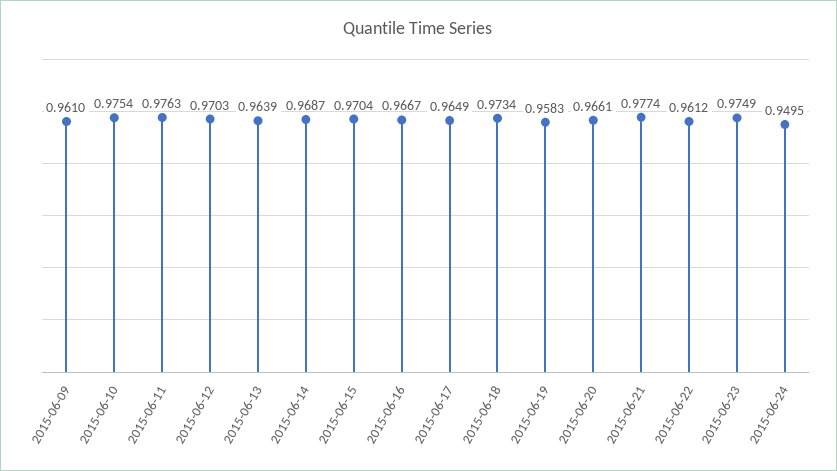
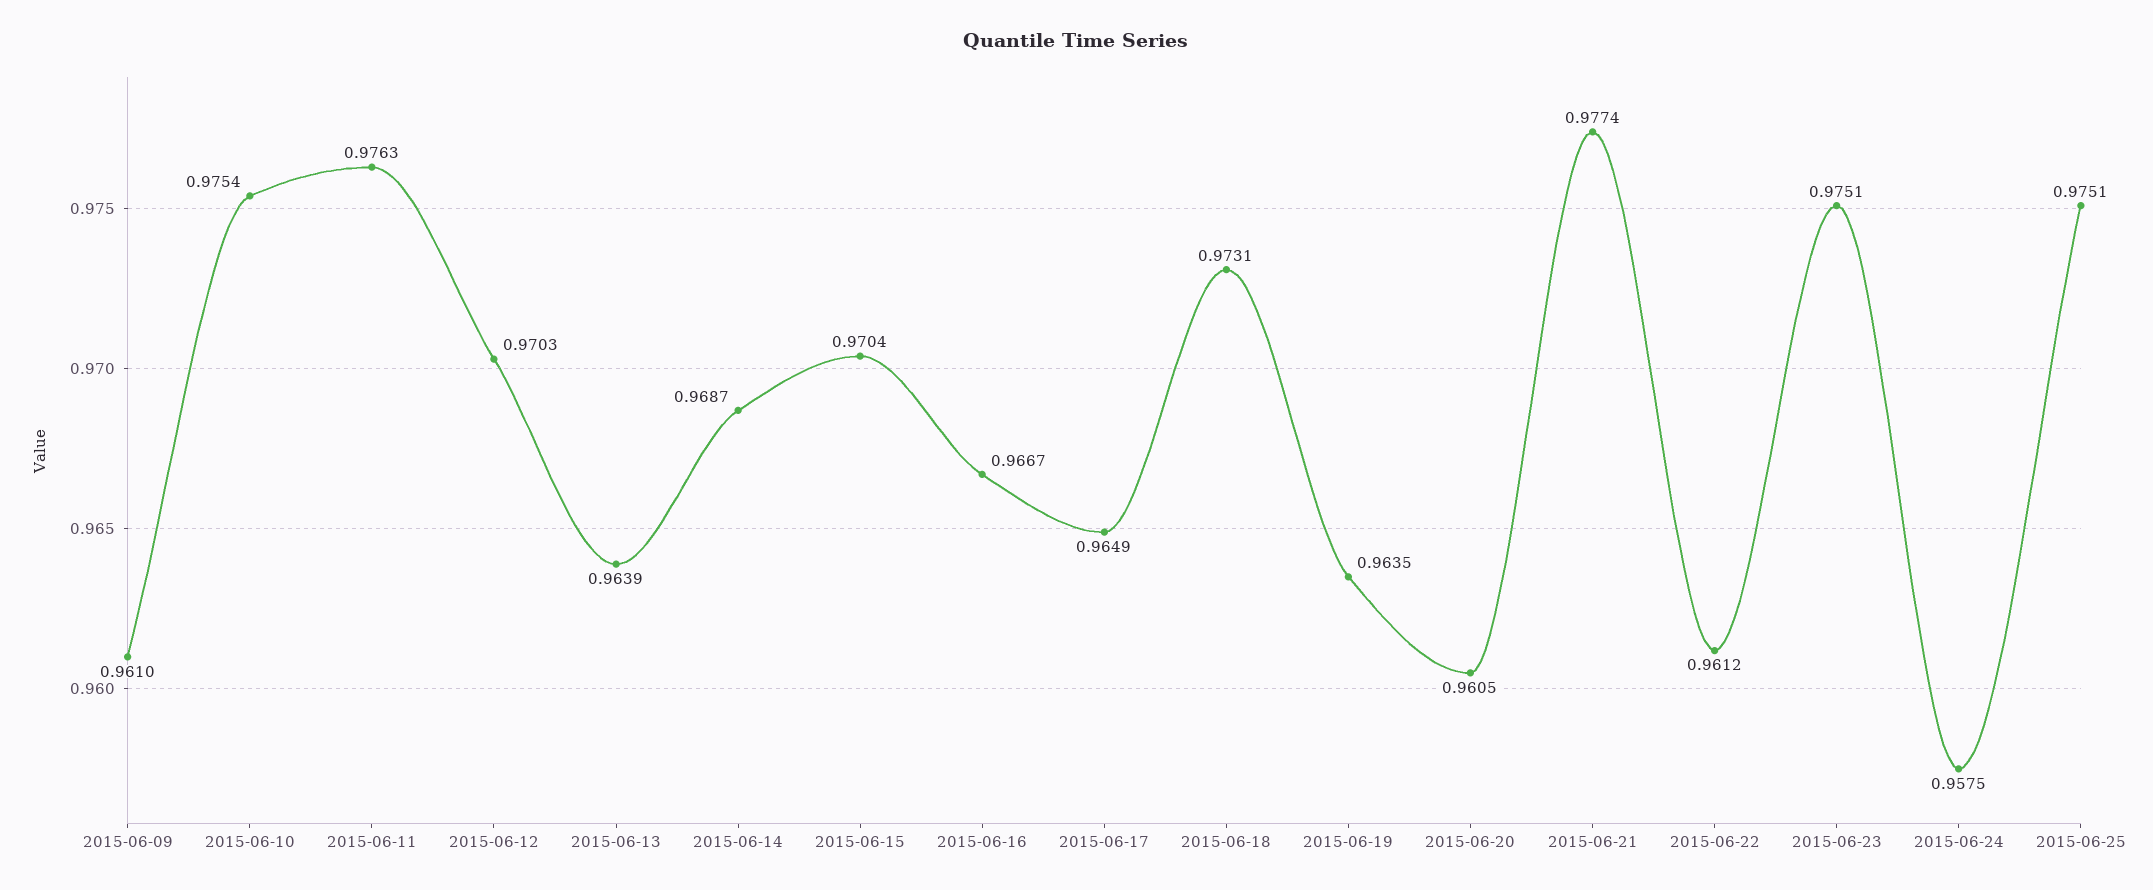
2015-06-18: 0.9734 -> 0.9731
2015-06-19: 0.9583 -> 0.9635
2015-06-20: 0.9661 -> 0.9605
2015-06-23: 0.9749 -> 0.9751
2015-06-24: 0.9495 -> 0.9575
2015-06-25: none -> 0.9751

